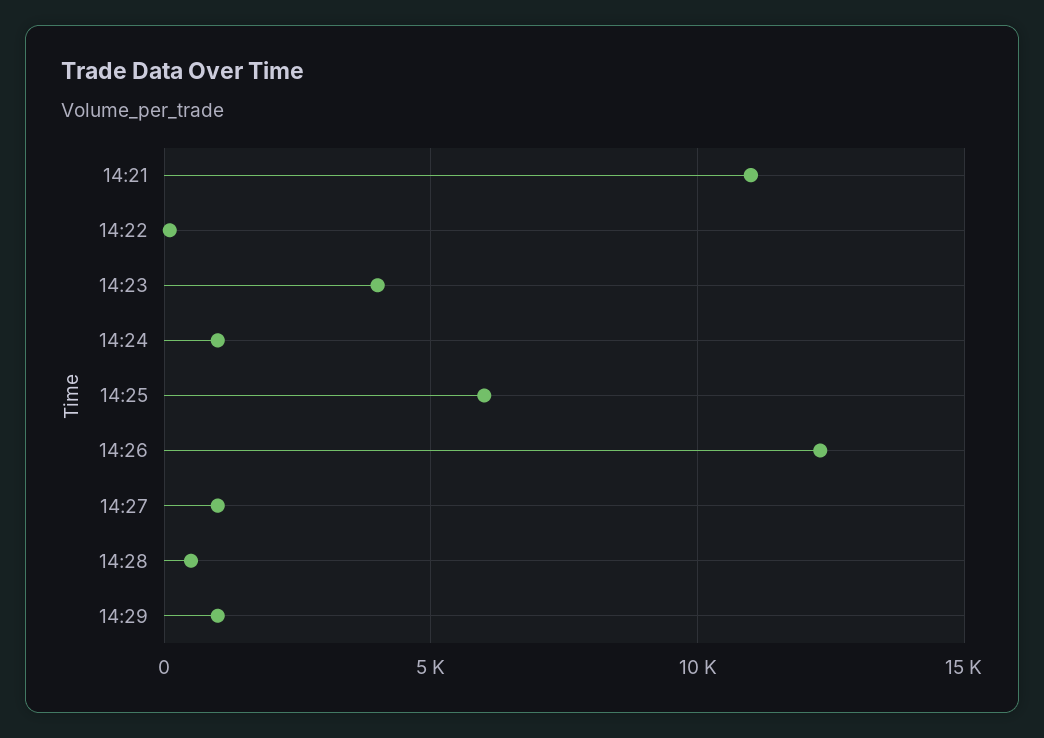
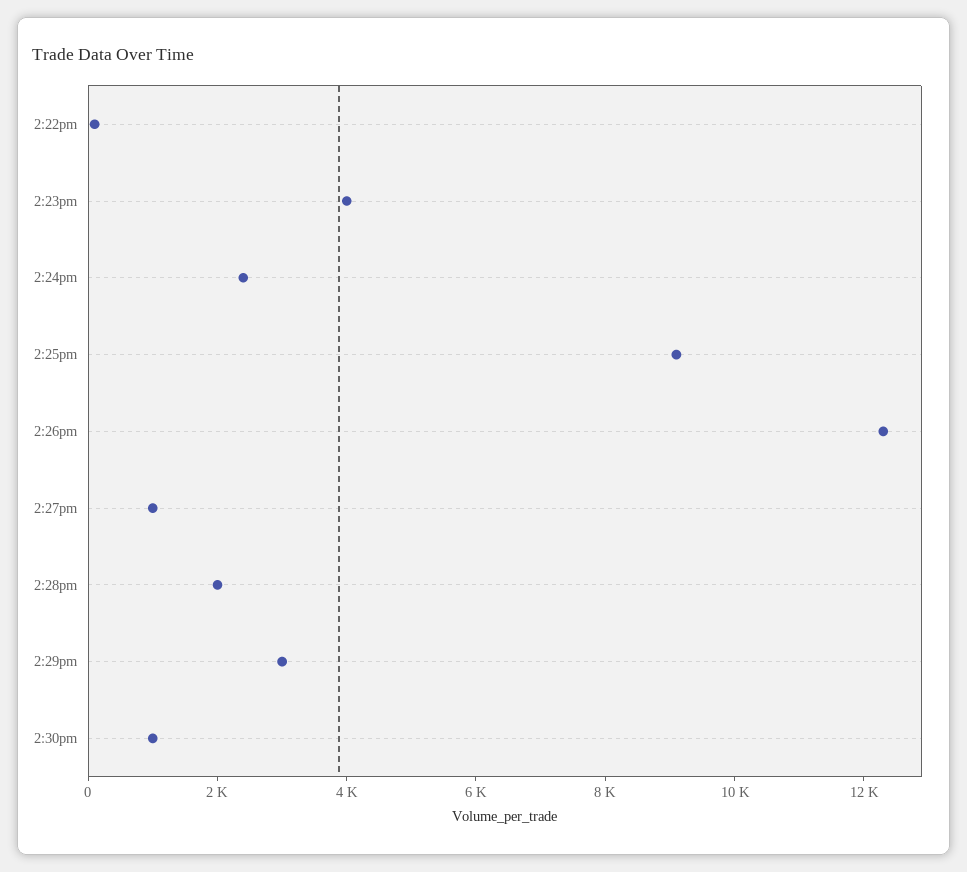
14:21: 11000 -> none
14:24: 1000 -> 2500
14:25: 6000 -> 9000
14:28: 500 -> 2000
14:29: 1000 -> 3000
2:30pm: none -> 1000

